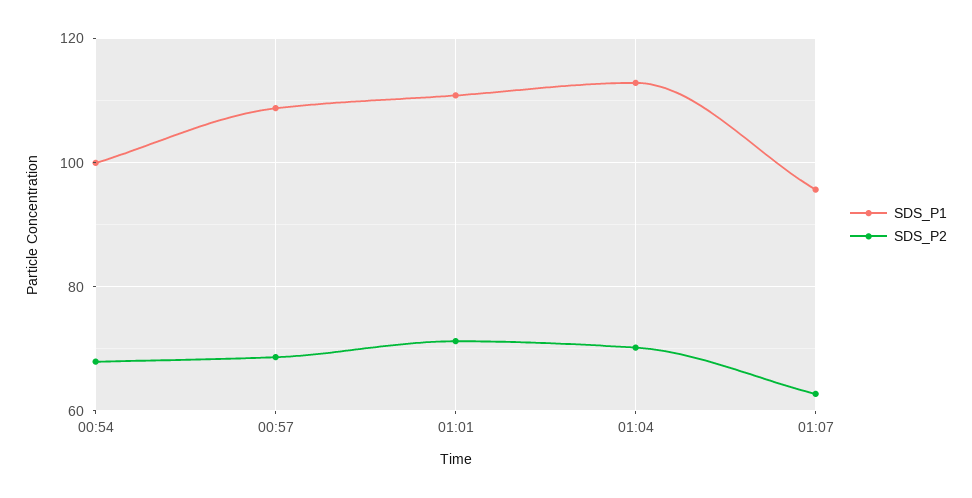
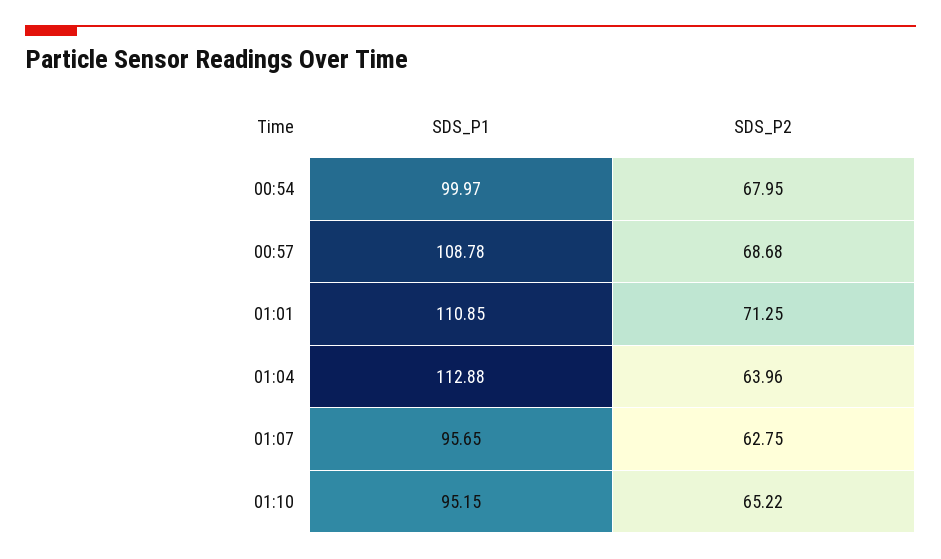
SDS_P2, 01:04: 70 -> 63.96
SDS_P1, 01:10: none -> 95.15
SDS_P2, 01:10: none -> 65.22

